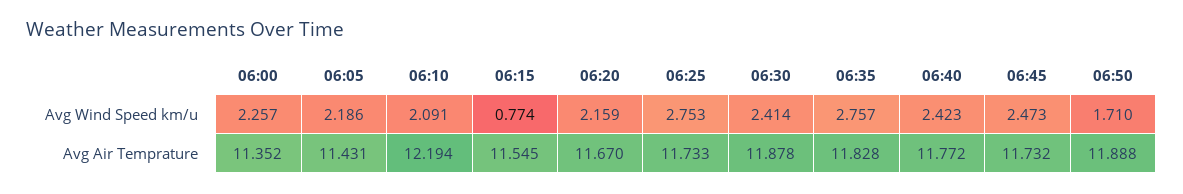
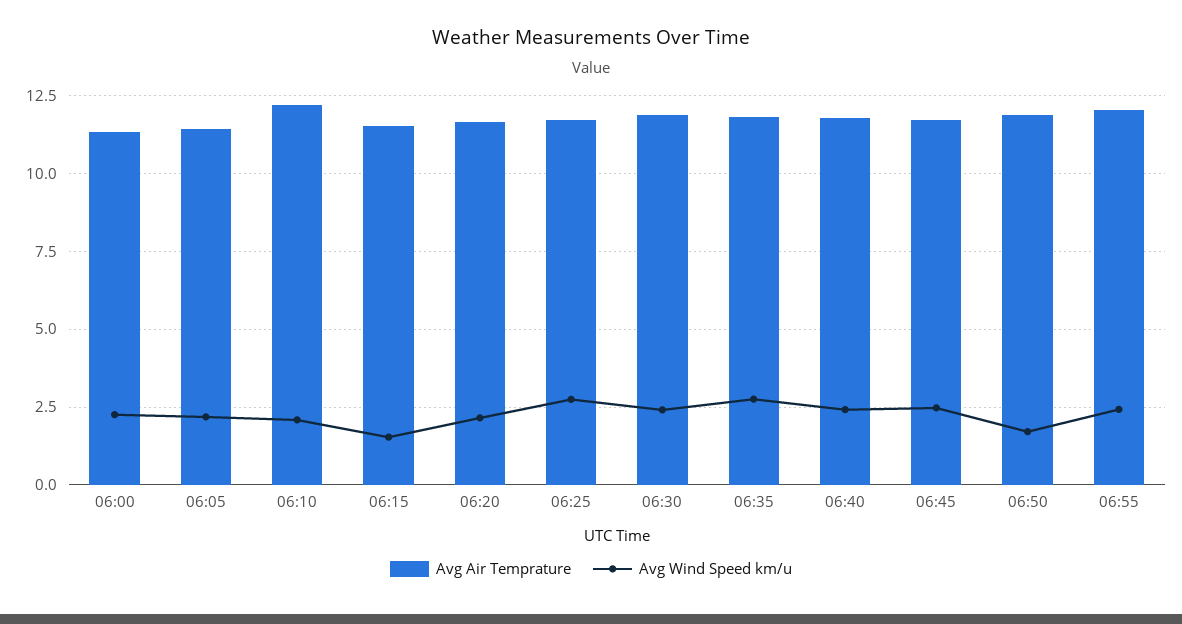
Avg Wind Speed km/u, 06:15: 0.774 -> 1.5
Avg Air Temprature, 06:55: none -> 12
Avg Wind Speed km/u, 06:55: none -> 2.5

